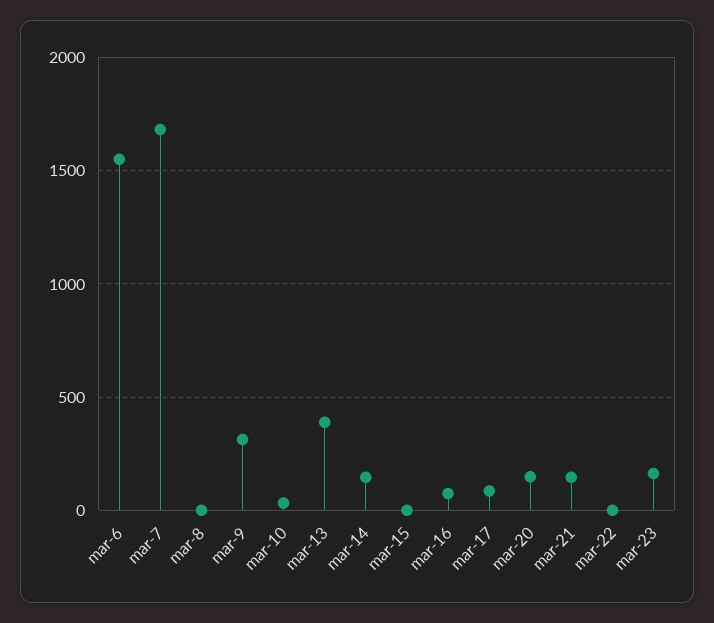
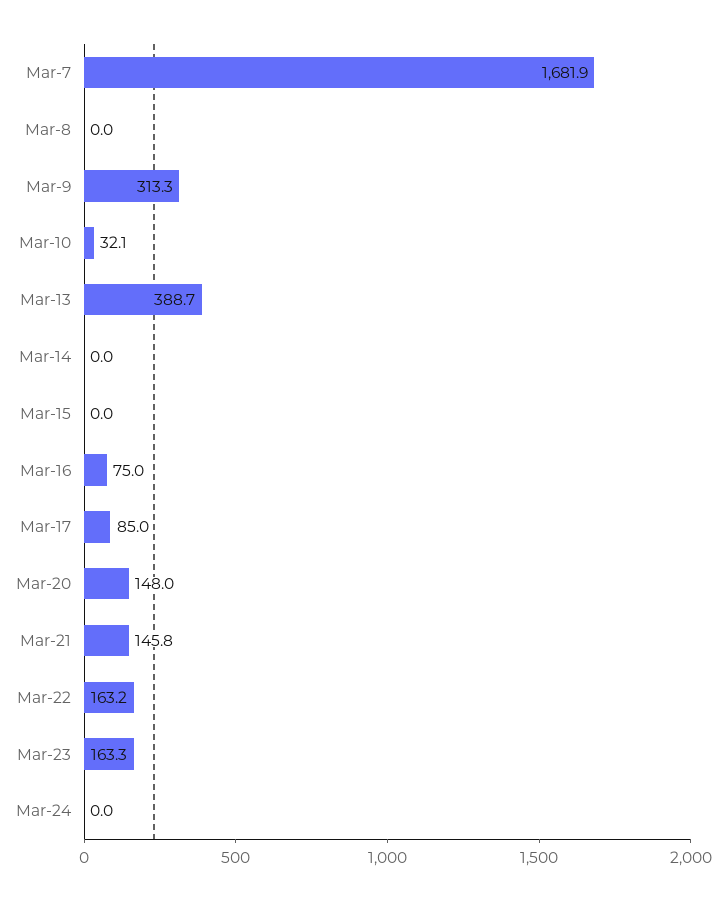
mar-6: 1550 -> none
mar-14: 150 -> 0
mar-22: 0 -> 163.2
Mar-24: none -> 0

